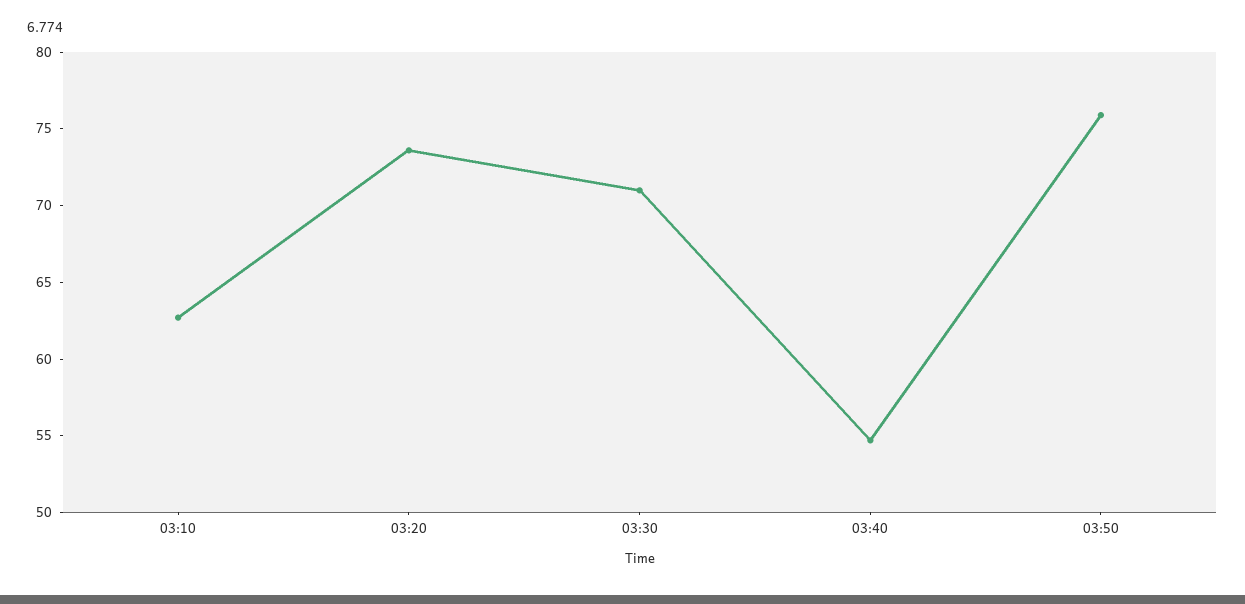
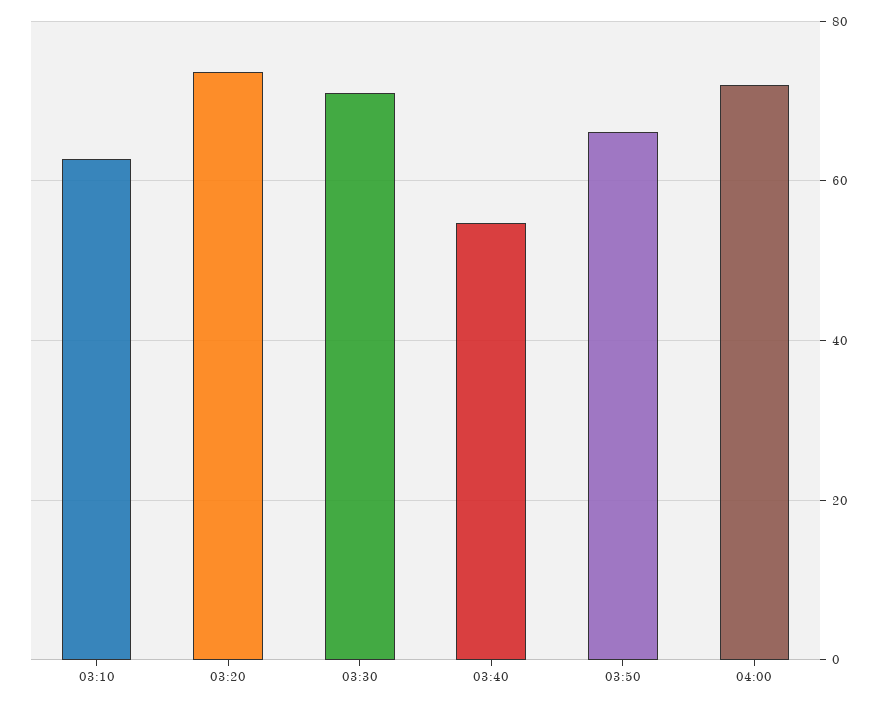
03:50: 76 -> 66
04:00: none -> 72

